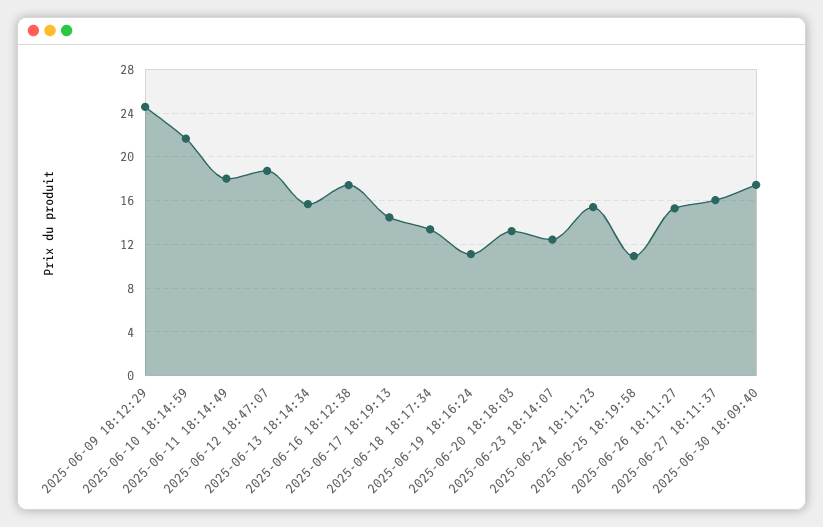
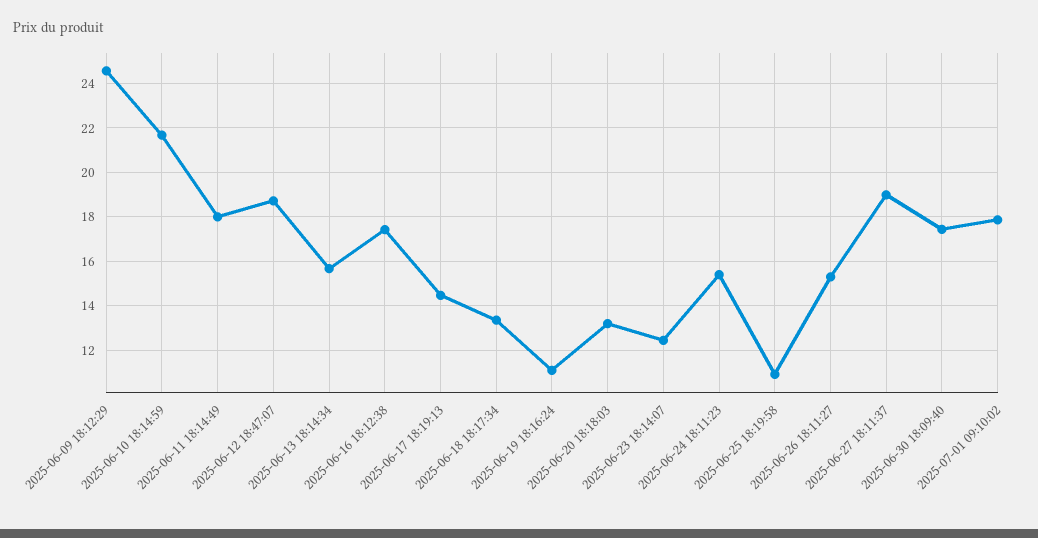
2025-06-27 18:11:37: 16 -> 19
2025-07-01 09:10:02: none -> 18

